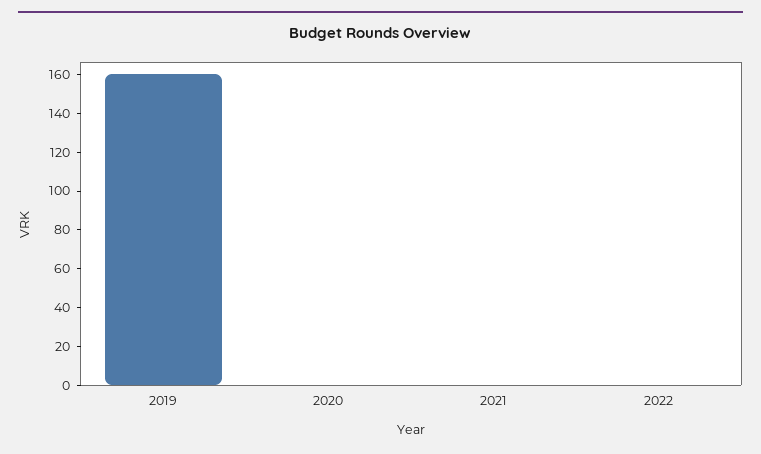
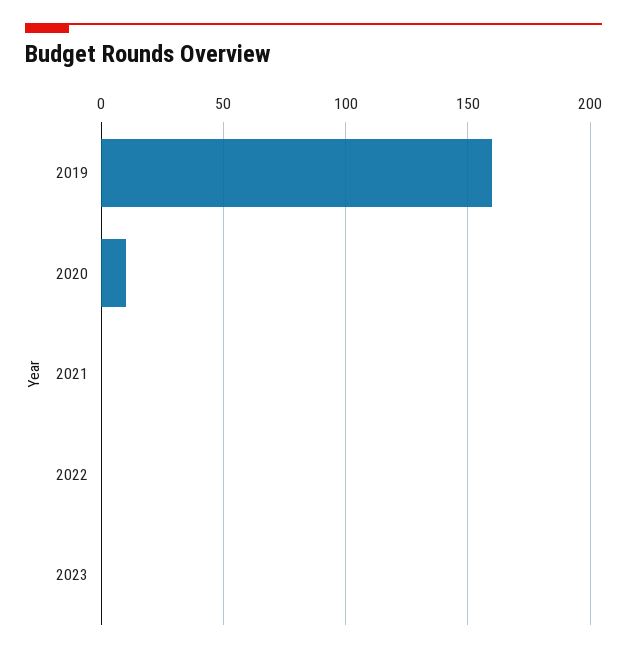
2020: 0 -> 10
2023: none -> 0

